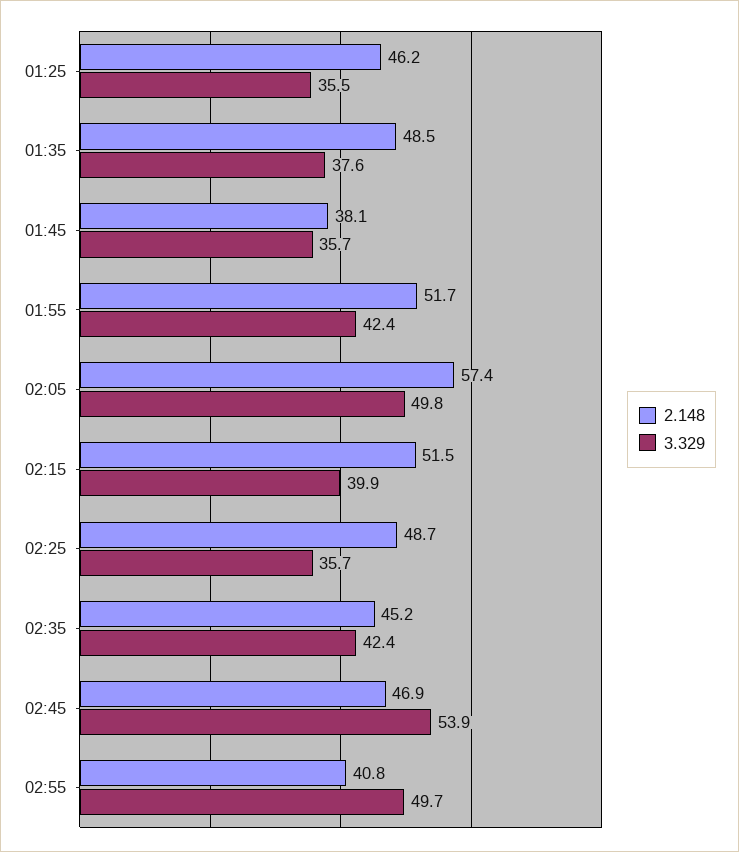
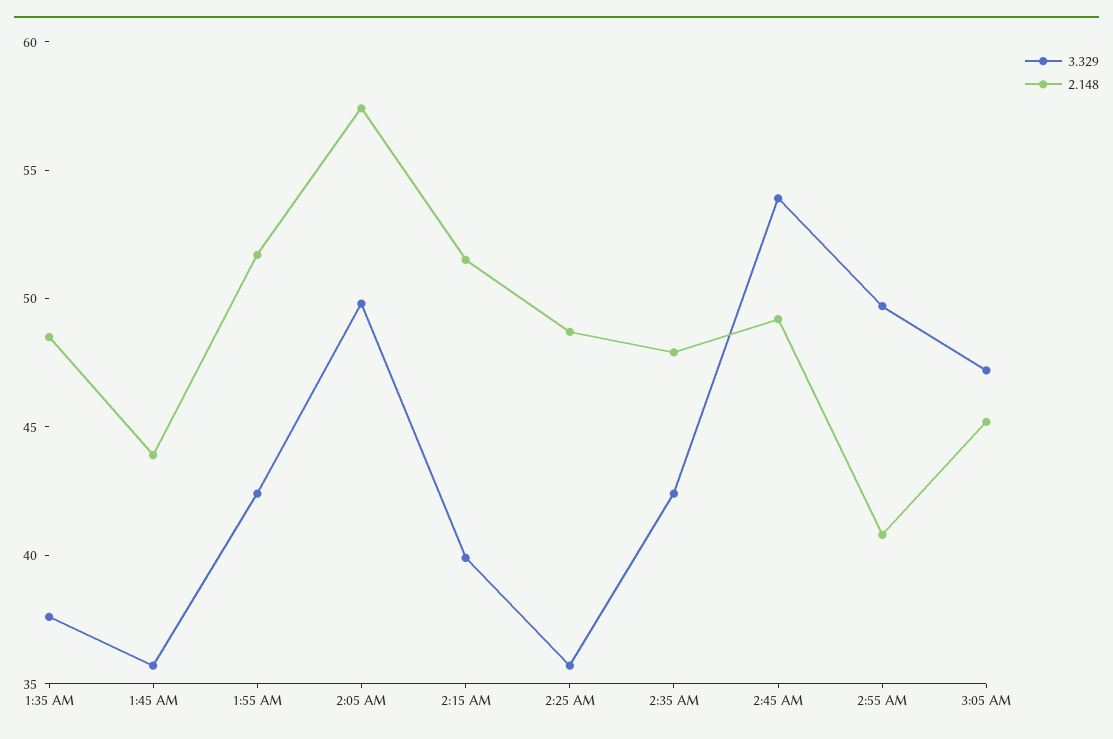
2.148, 01:25: 46.2 -> none
3.329, 01:25: 35.5 -> none
2.148, 01:45: 38.1 -> 44
2.148, 02:35: 45.2 -> 48
2.148, 02:45: 46.9 -> 49
3.329, 3:05 AM: none -> 47
2.148, 3:05 AM: none -> 45

